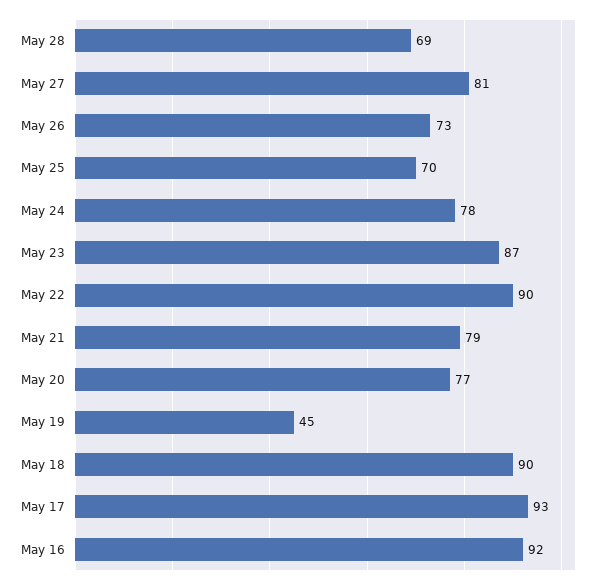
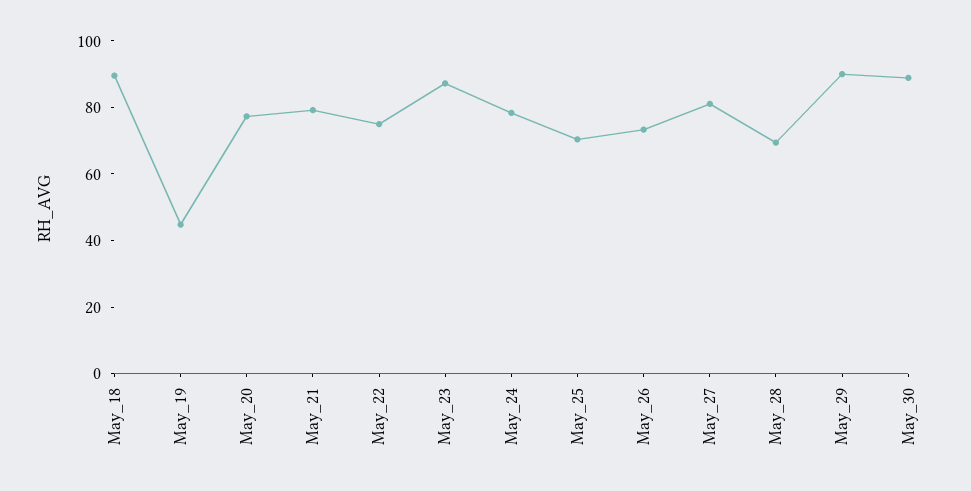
May 22: 90 -> 75
May 17: 93 -> none
May 16: 92 -> none
May_29: none -> 90
May_30: none -> 90

